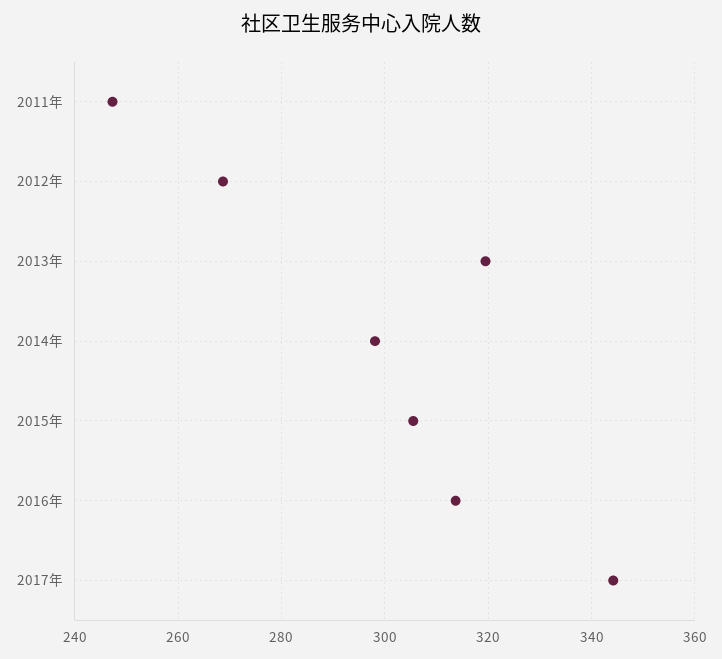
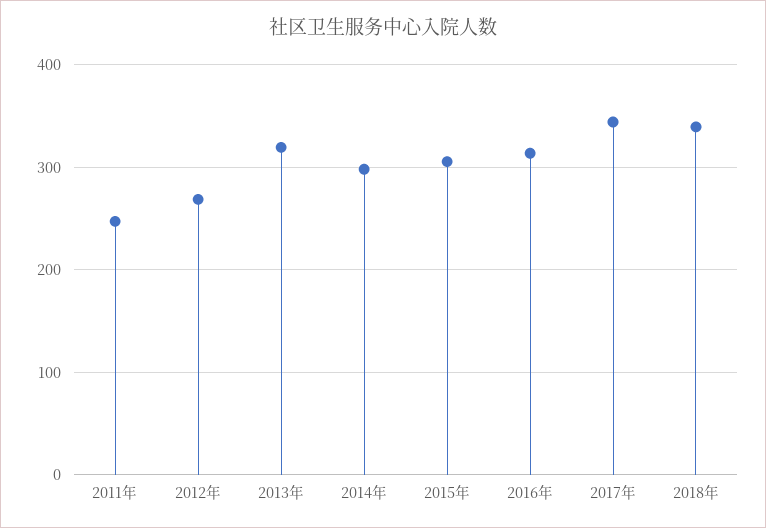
2018年: none -> 340

